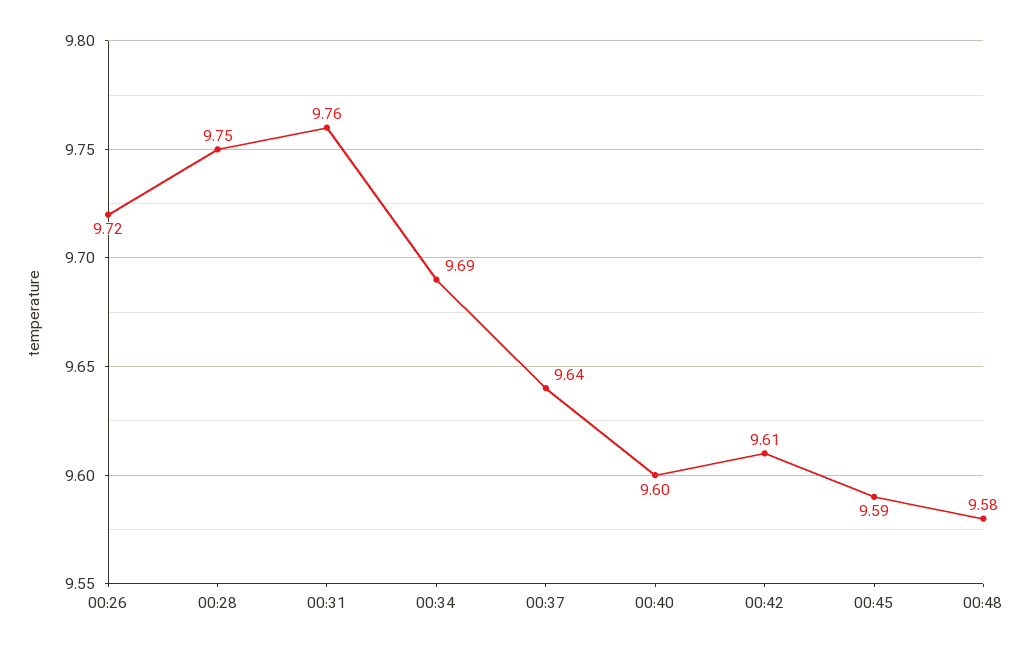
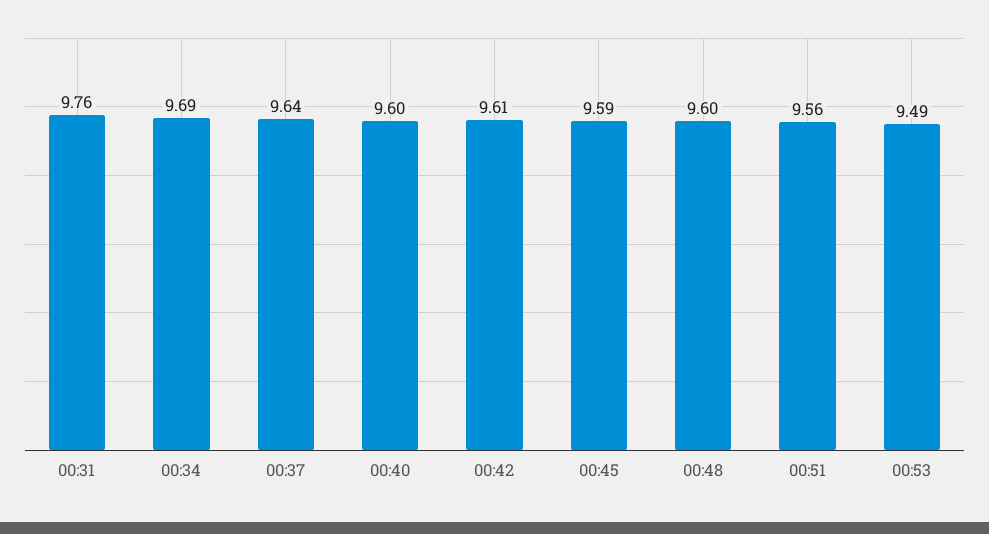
00:26: 9.72 -> none
00:28: 9.75 -> none
00:48: 9.58 -> 9.6
00:51: none -> 9.56
00:53: none -> 9.49

